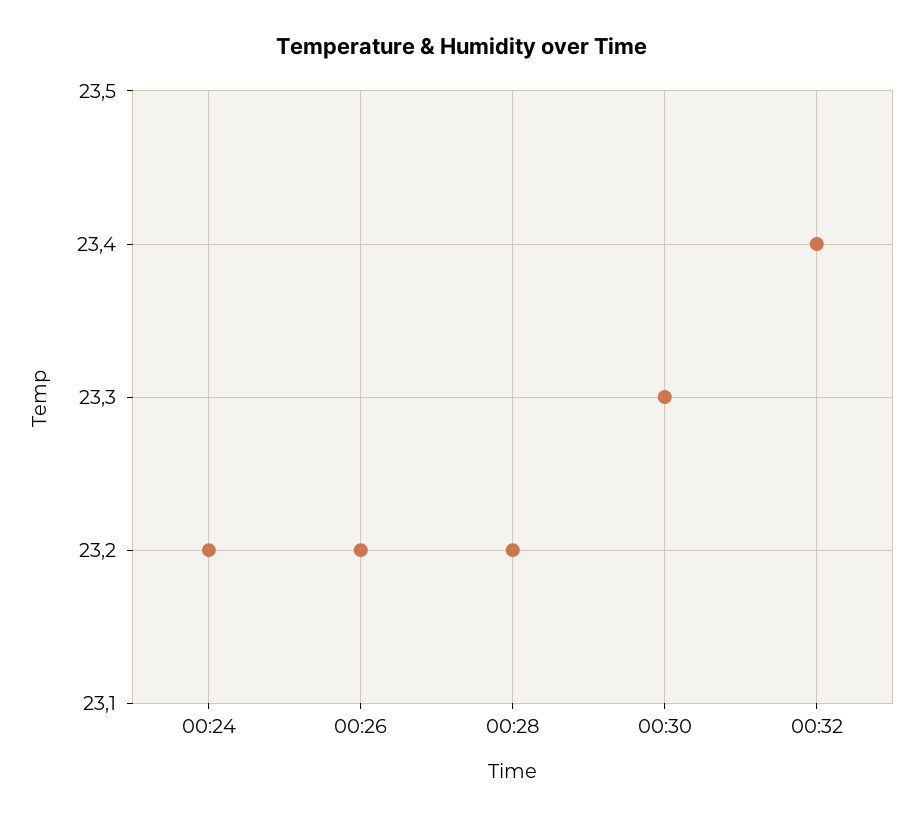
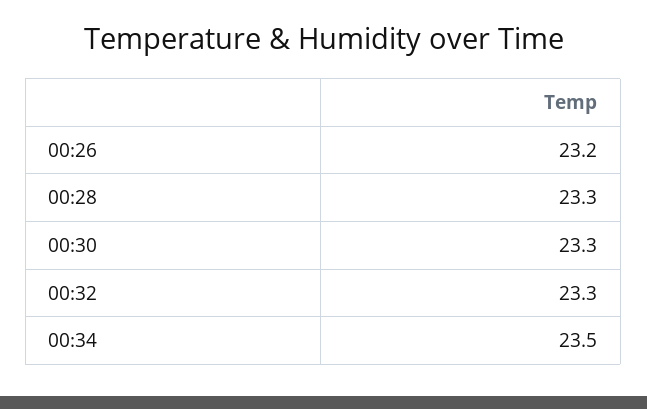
00:24: 23.2 -> none
00:28: 23.2 -> 23.3
00:32: 23.4 -> 23.3
00:34: none -> 23.5

